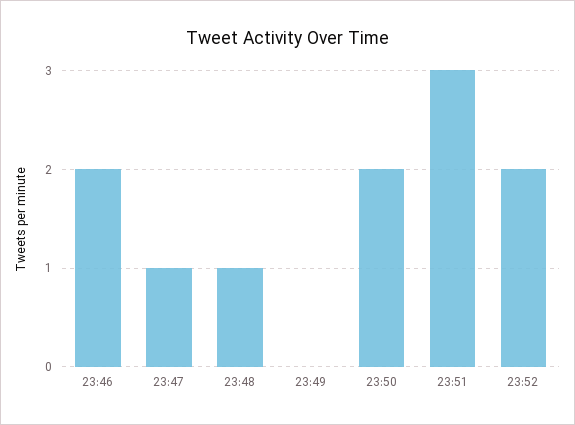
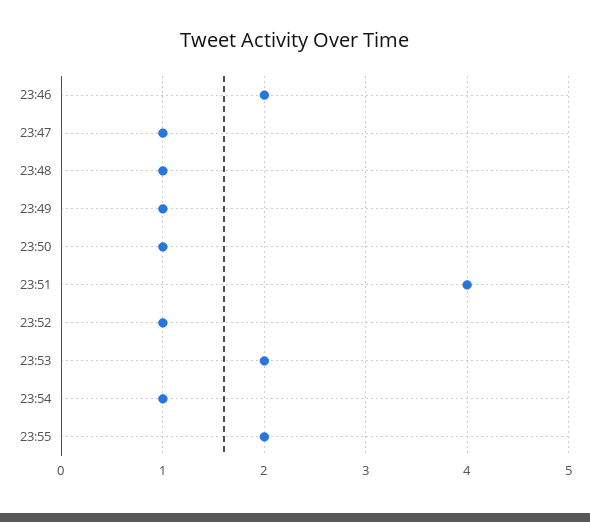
23:49: 0 -> 1
23:50: 2 -> 1
23:51: 3 -> 4
23:52: 2 -> 1
23:53: none -> 2
23:54: none -> 1
23:55: none -> 2

